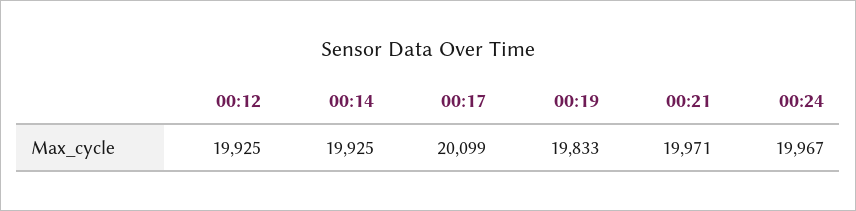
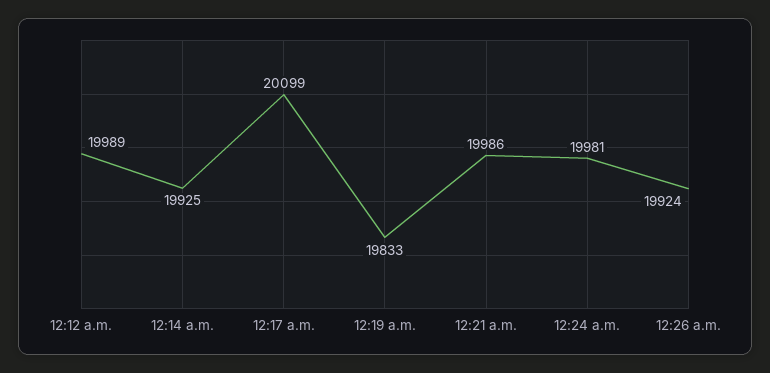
00:12: 19925 -> 19989
00:21: 19971 -> 19986
00:24: 19967 -> 19981
12:26 a.m.: none -> 19924

